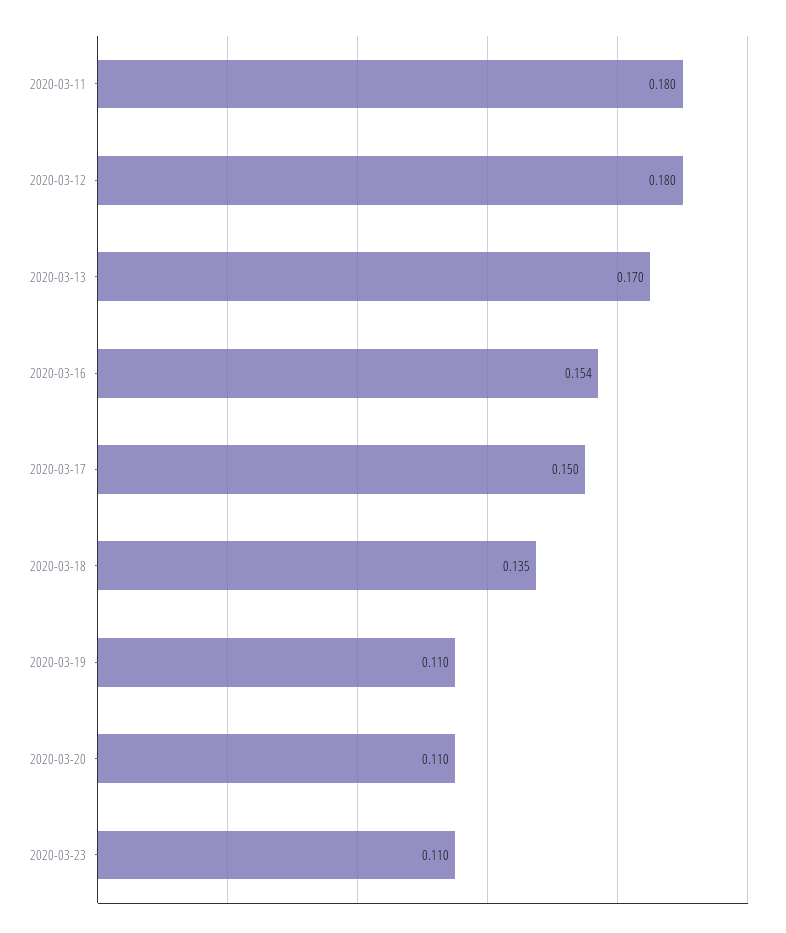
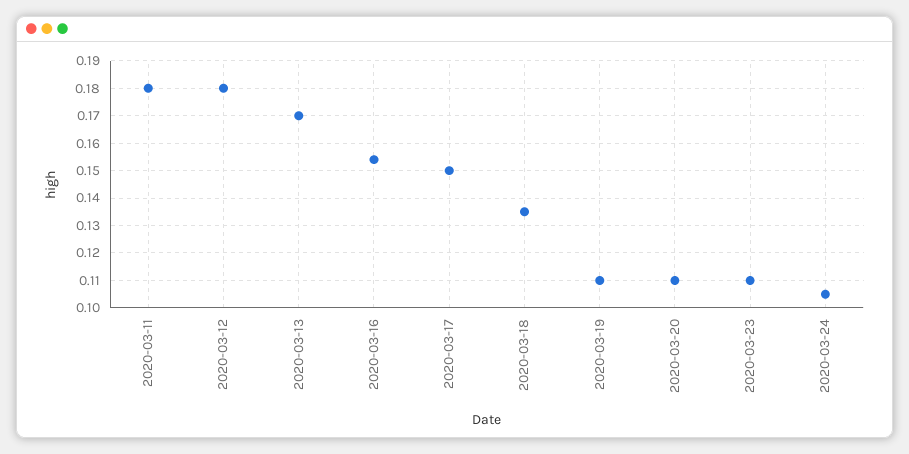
2020-03-24: none -> 0.105

